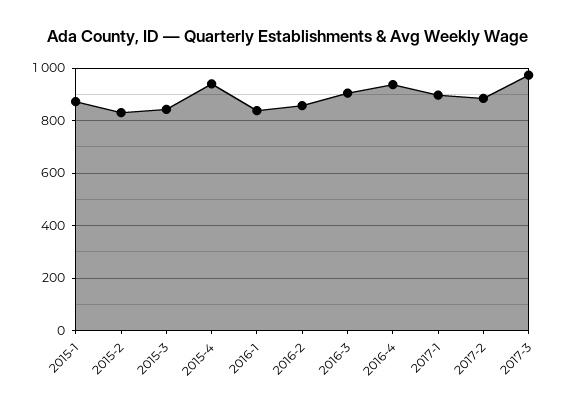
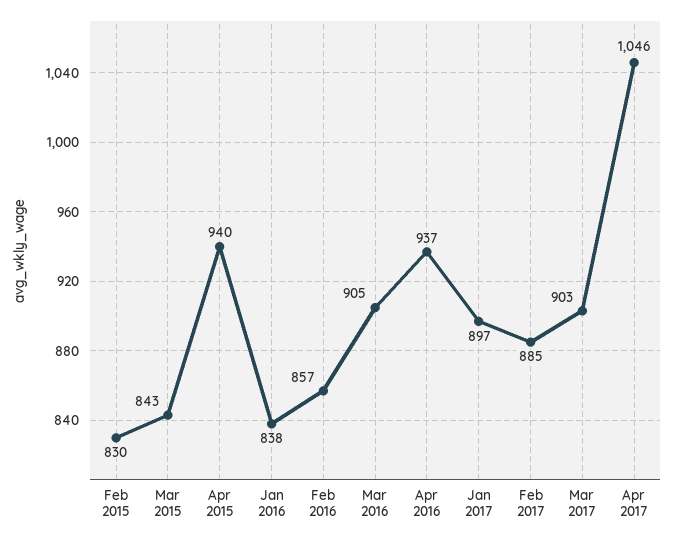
2015-1: 875 -> none
2017-3: 975 -> 903
Apr 2017: none -> 1046

